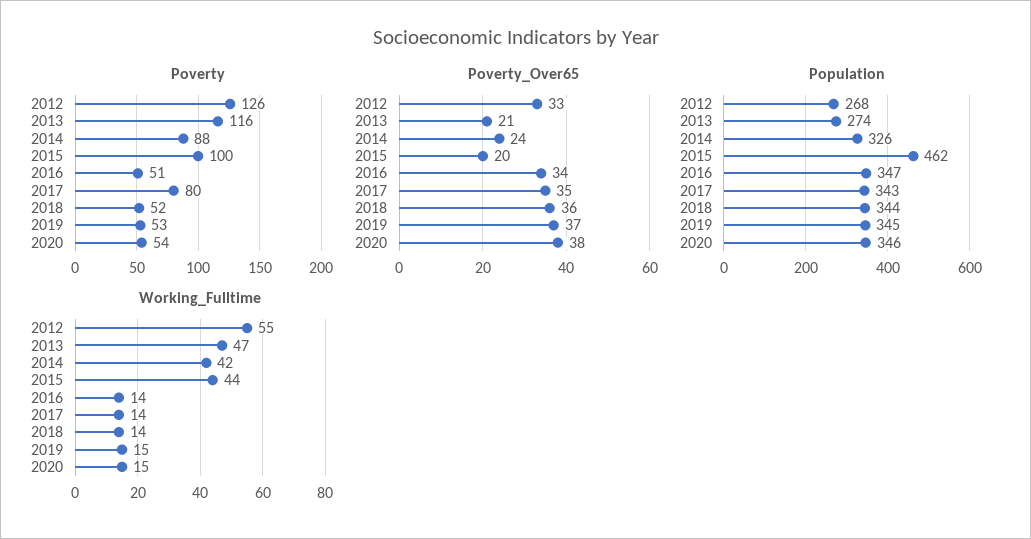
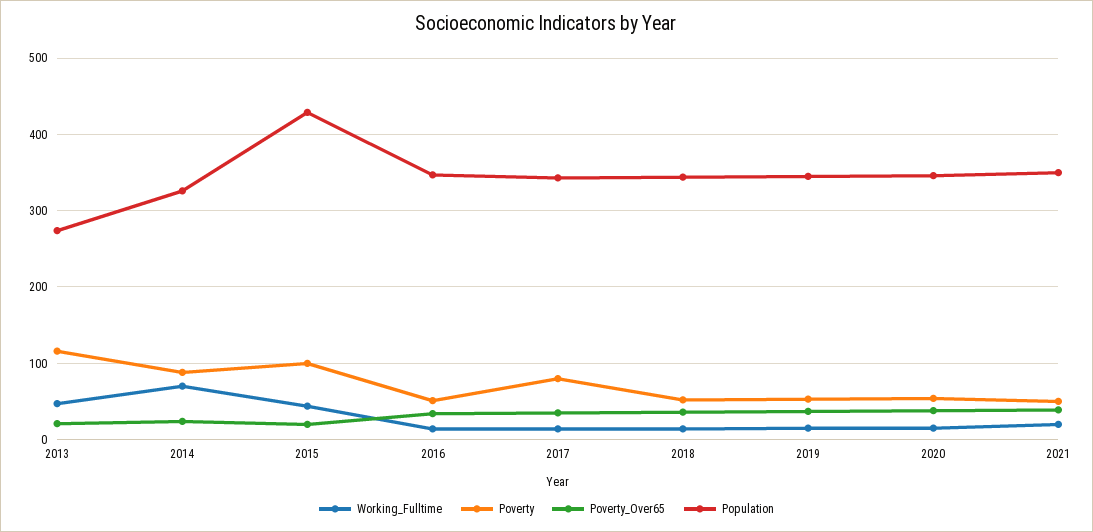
Poverty, 2012: 126 -> none
Poverty_Over65, 2012: 33 -> none
Population, 2012: 268 -> none
Population, 2015: 462 -> 430
Working_Fulltime, 2012: 55 -> none
Working_Fulltime, 2014: 42 -> 70
Working_Fulltime, 2021: none -> 20
Poverty, 2021: none -> 50
Poverty_Over65, 2021: none -> 40
Population, 2021: none -> 350

